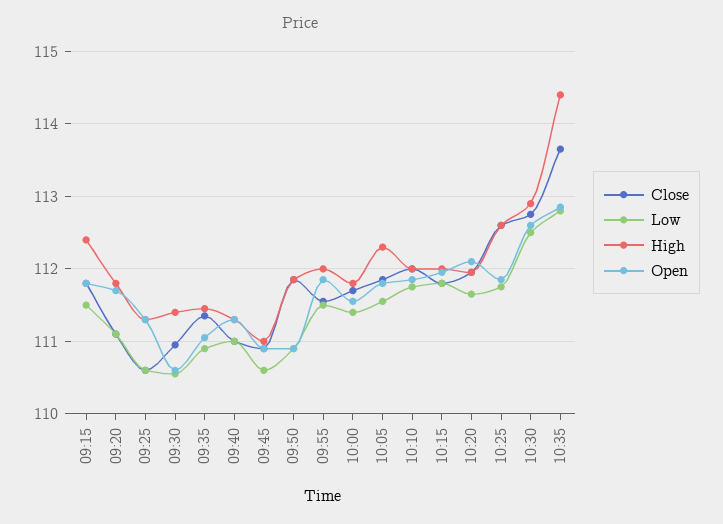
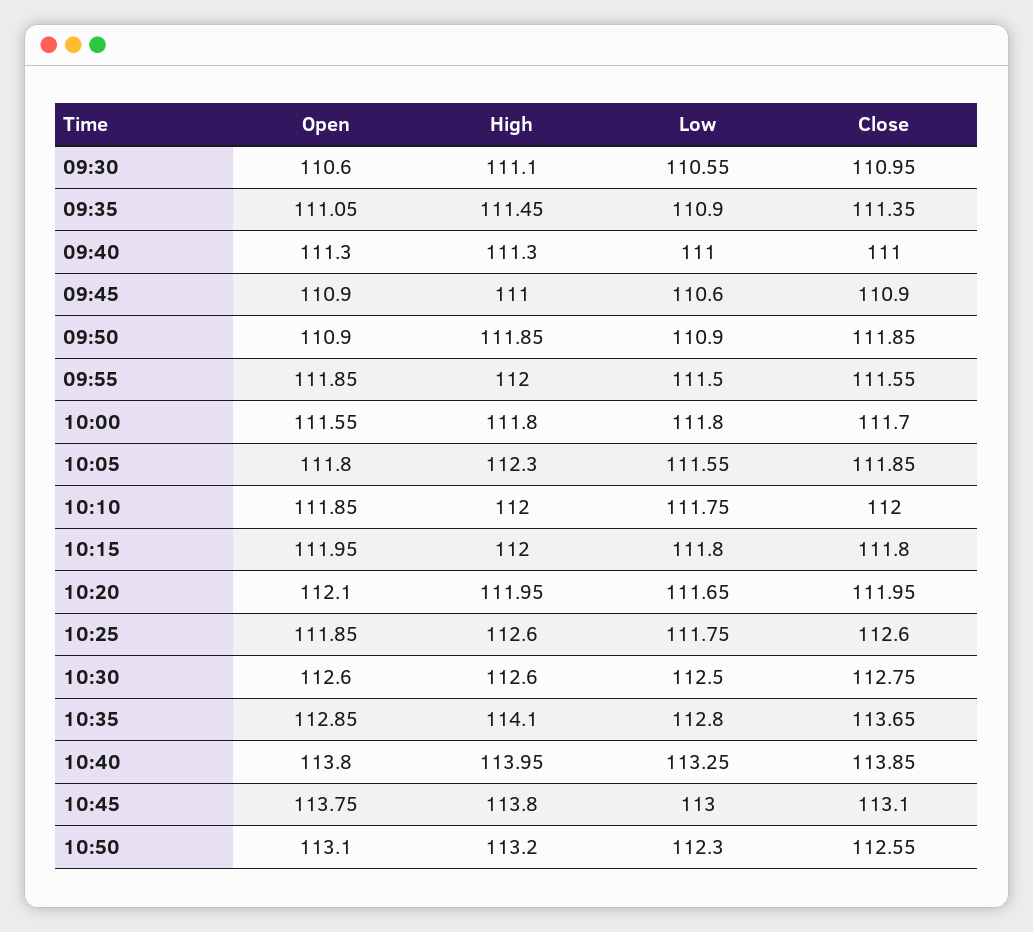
Close, 09:15: 111.8 -> none
Low, 09:15: 111.5 -> none
High, 09:15: 112.4 -> none
Open, 09:15: 111.8 -> none
Close, 09:20: 111.1 -> none
Low, 09:20: 111.1 -> none
High, 09:20: 111.8 -> none
Open, 09:20: 111.7 -> none
Close, 09:25: 110.6 -> none
Low, 09:25: 110.6 -> none
High, 09:25: 111.3 -> none
Open, 09:25: 111.3 -> none
High, 09:30: 111.4 -> 111.1
Low, 10:00: 111.4 -> 111.8
High, 10:30: 112.9 -> 112.6
High, 10:35: 114.4 -> 114.1
Open, 10:40: none -> 113.8
High, 10:40: none -> 113.95
Low, 10:40: none -> 113.25
Close, 10:40: none -> 113.85
Open, 10:45: none -> 113.75
High, 10:45: none -> 113.8
Low, 10:45: none -> 113
Close, 10:45: none -> 113.1
Open, 10:50: none -> 113.1
High, 10:50: none -> 113.2
Low, 10:50: none -> 112.3
Close, 10:50: none -> 112.55

